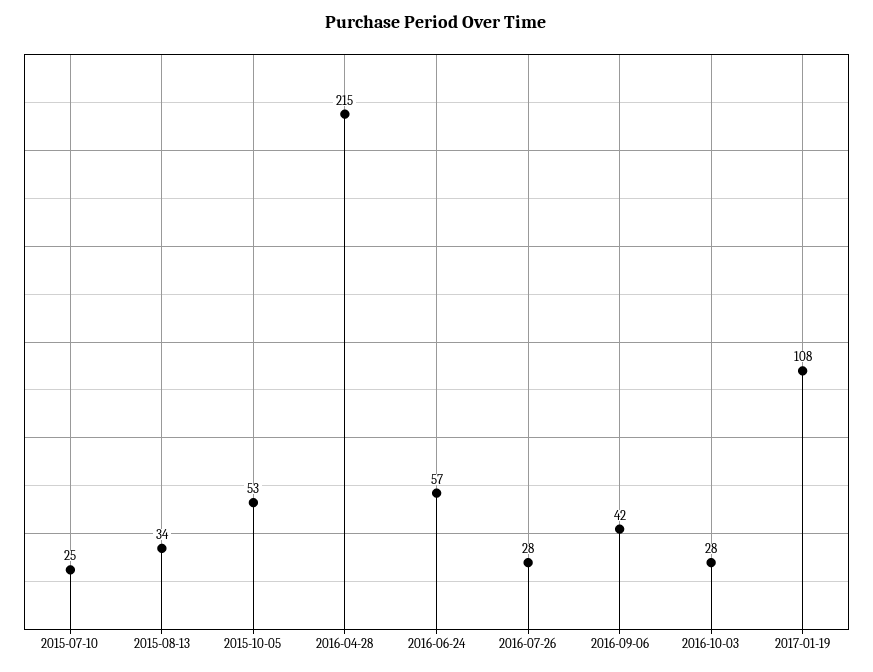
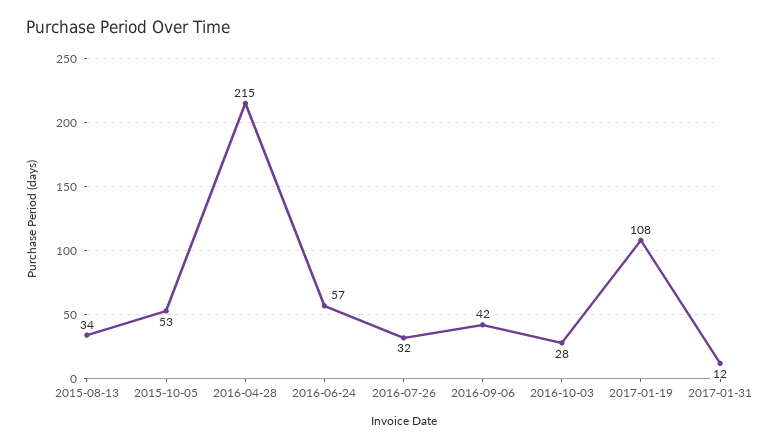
2015-07-10: 25 -> none
2016-07-26: 28 -> 32
2017-01-31: none -> 12

